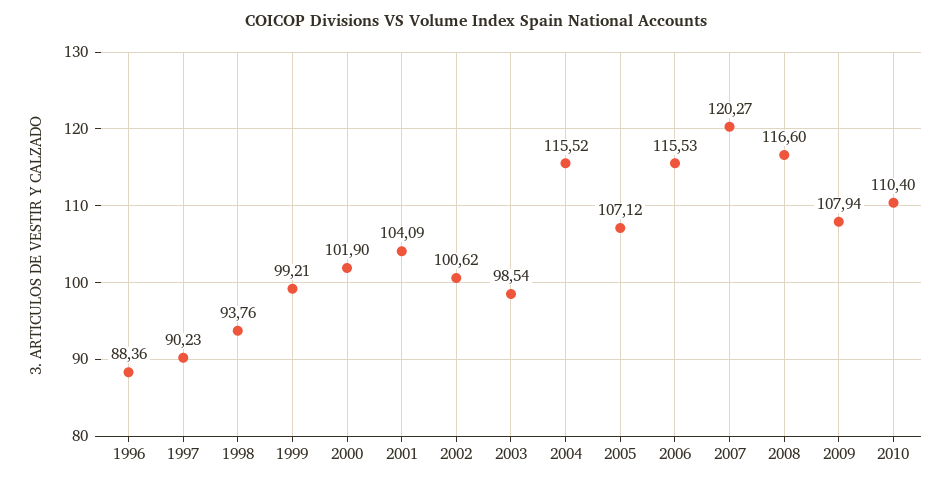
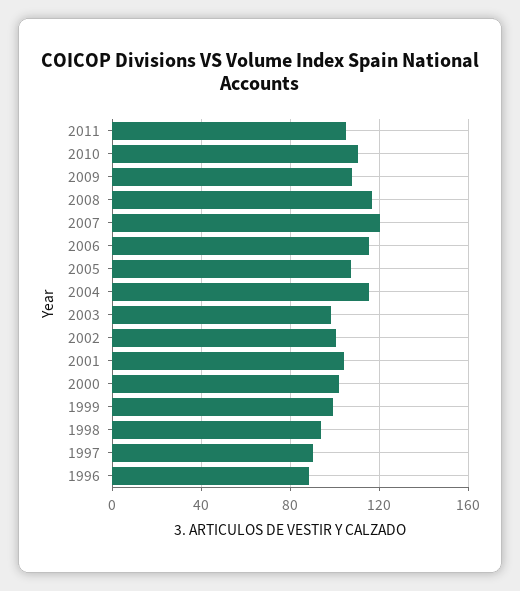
2011: none -> 105

